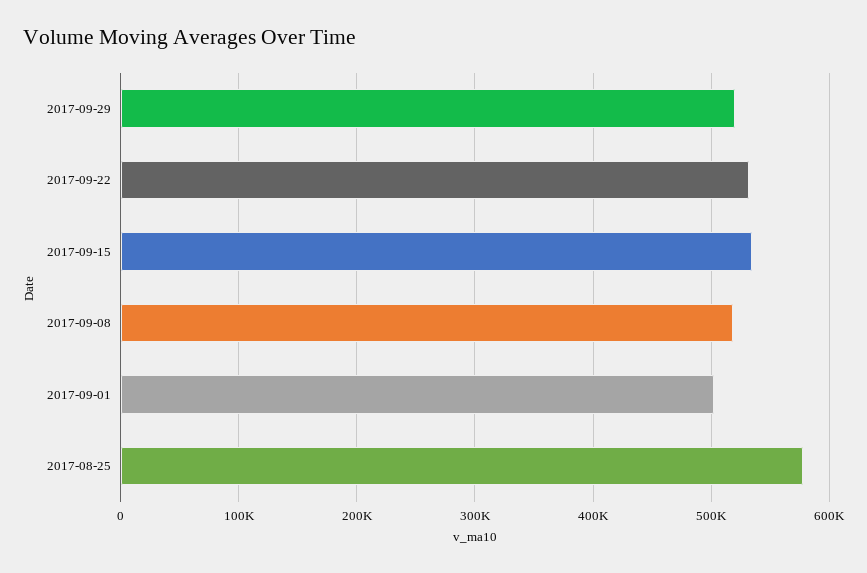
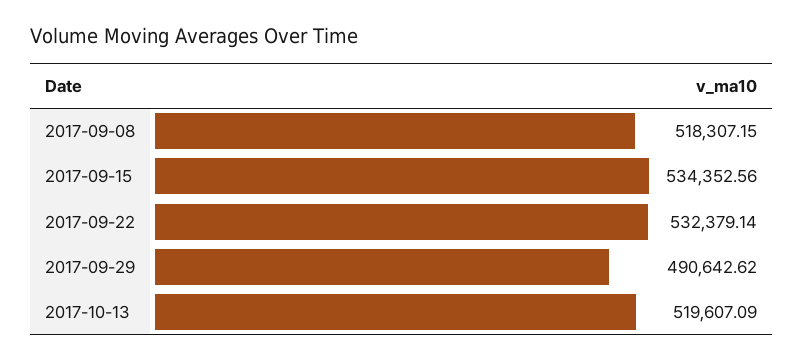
2017-09-29: 520000 -> 490642.62
2017-09-01: 500000 -> none
2017-08-25: 580000 -> none
2017-10-13: none -> 519607.09

